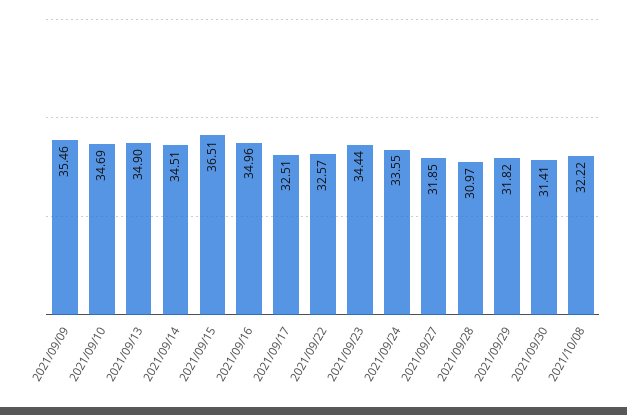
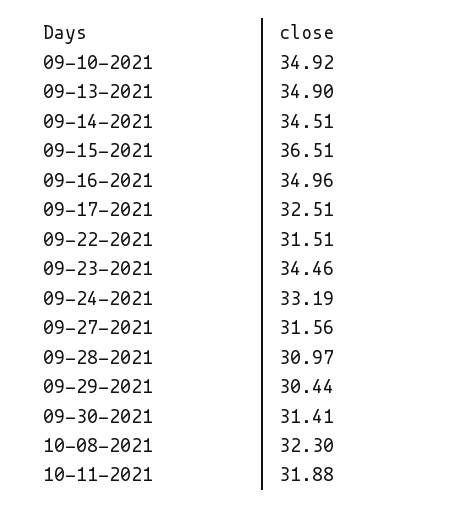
2021/09/09: 35.46 -> none
2021/09/10: 34.69 -> 34.92
2021/09/22: 32.57 -> 31.51
2021/09/23: 34.44 -> 34.46
2021/09/24: 33.55 -> 33.19
2021/09/27: 31.85 -> 31.56
2021/09/29: 31.82 -> 30.44
2021/10/08: 32.22 -> 32.3
10-11-2021: none -> 31.88

